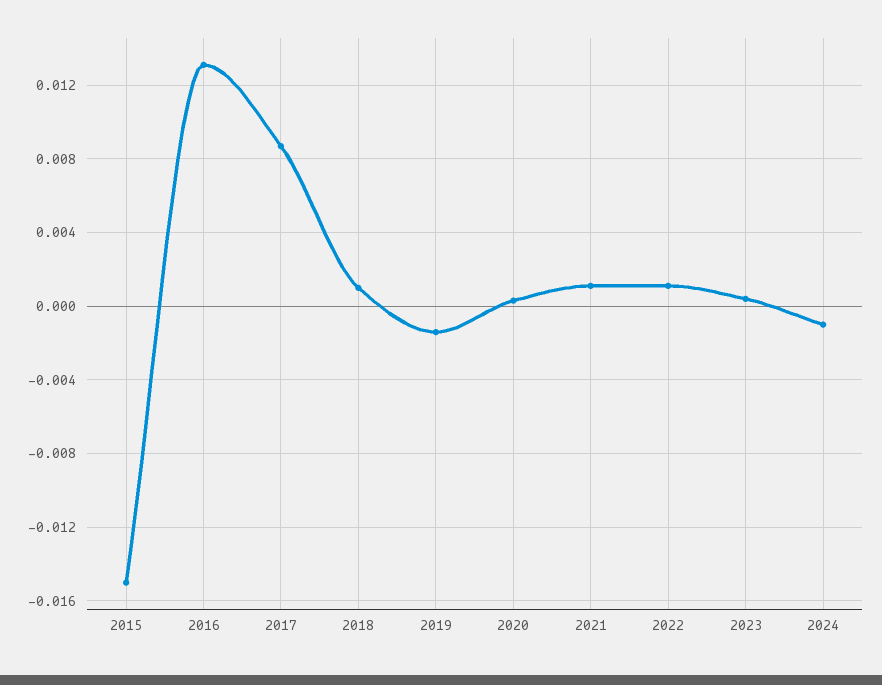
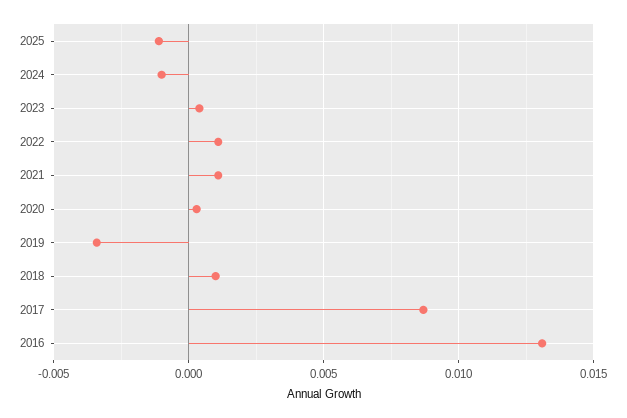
2015: -0.015 -> none
2019: -0.0015 -> -0.0035
2025: none -> -0.001

